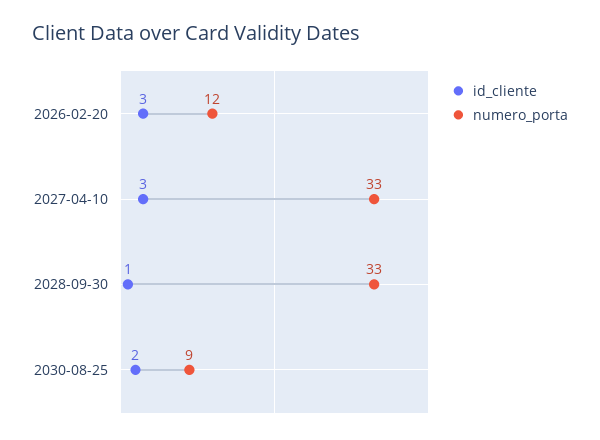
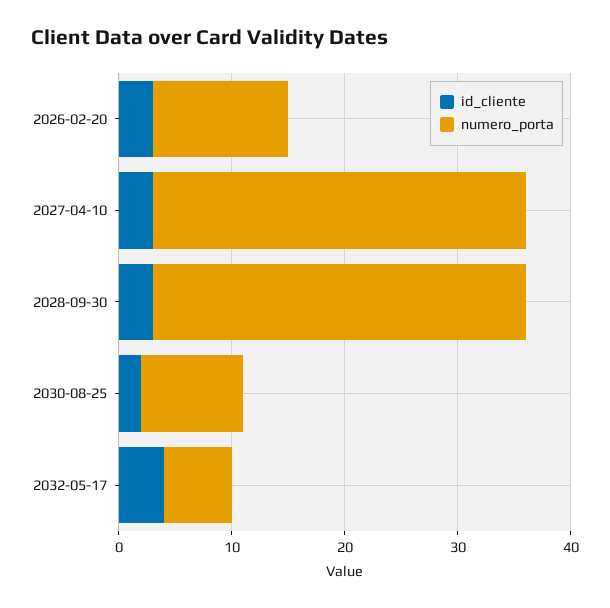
id_cliente, 2028-09-30: 1 -> 3
id_cliente, 2032-05-17: none -> 4
numero_porta, 2032-05-17: none -> 6

